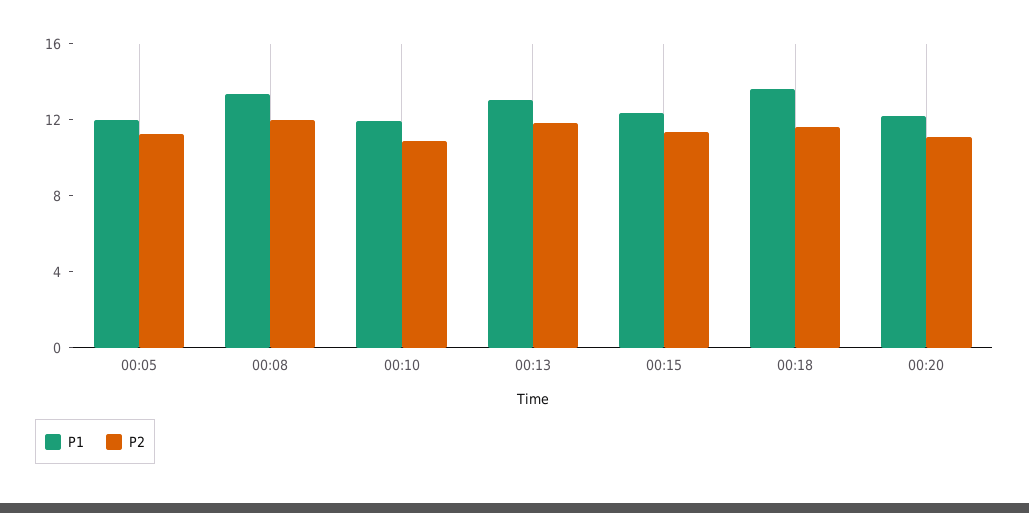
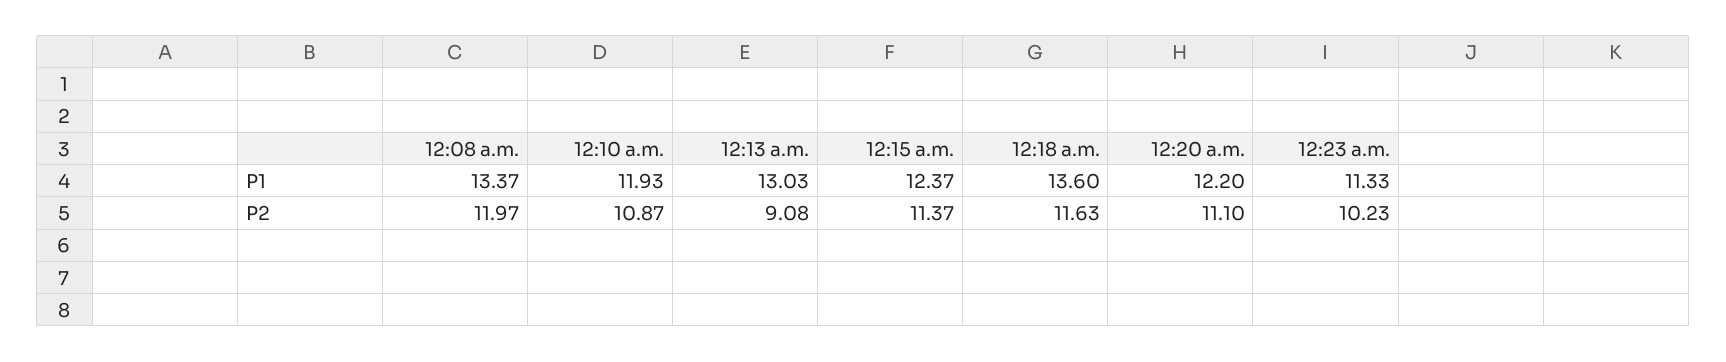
P1, 00:05: 12 -> none
P2, 00:05: 11 -> none
P2, 00:13: 12 -> 9.08
P1, 12:23 a.m.: none -> 11.33
P2, 12:23 a.m.: none -> 10.23

